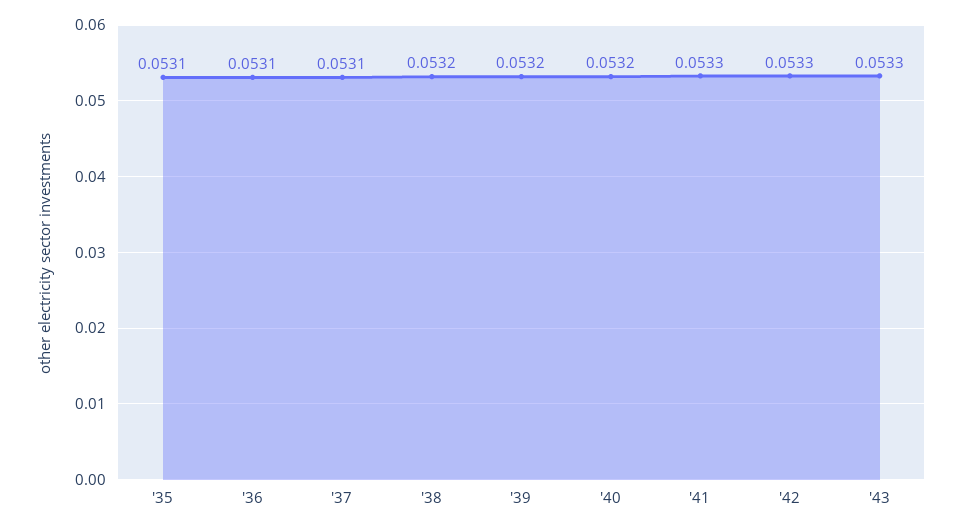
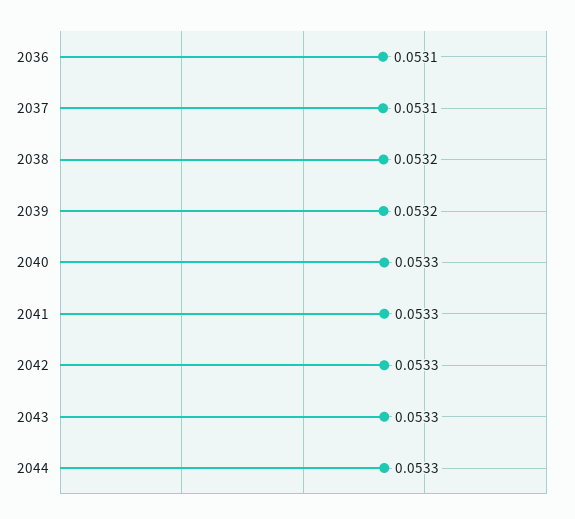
'35: 0.0531 -> none
'40: 0.0532 -> 0.0533
2044: none -> 0.0533

